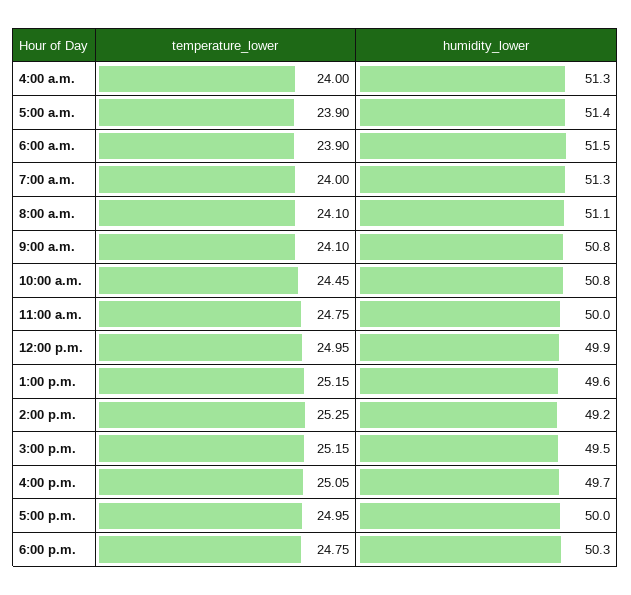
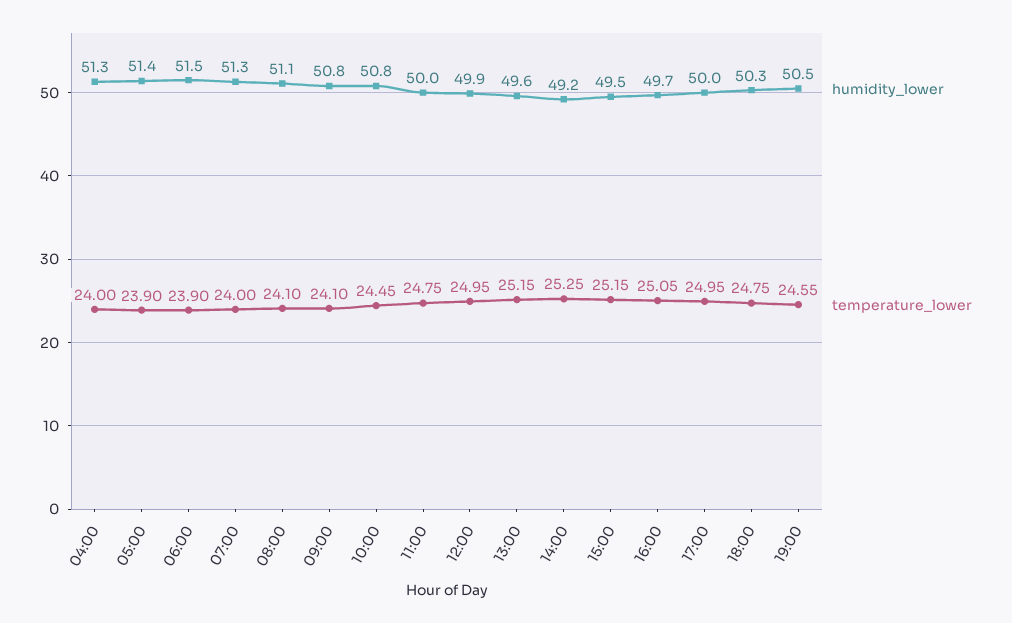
humidity_lower, 19:00: none -> 50.5
temperature_lower, 19:00: none -> 24.55

